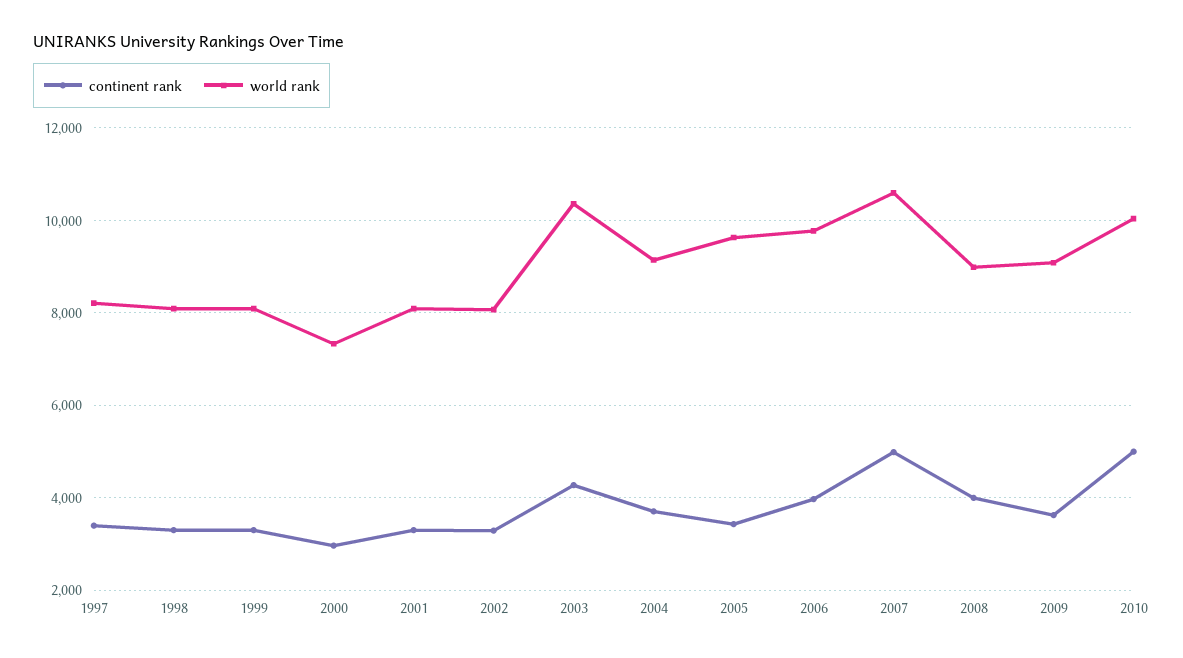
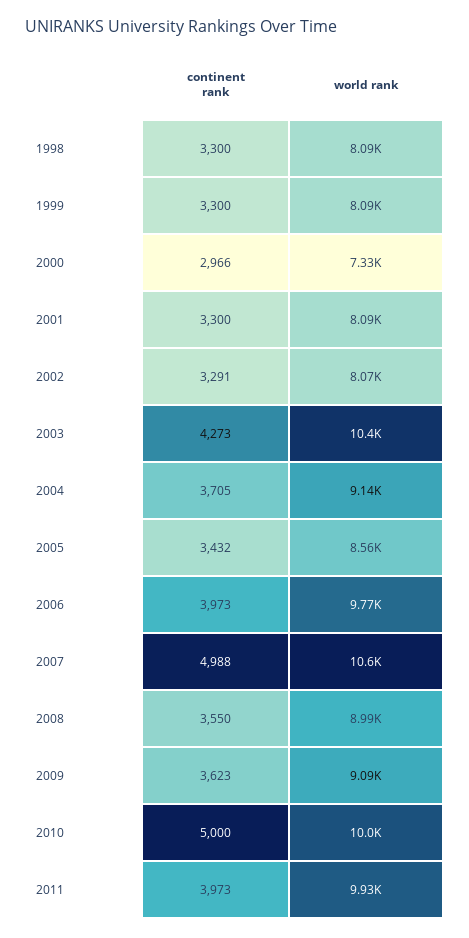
continent rank, 1997: 3400 -> none
world rank, 1997: 8200 -> none
world rank, 2005: 9600 -> 8560
continent rank, 2008: 4000 -> 3550
continent rank, 2011: none -> 3973
world rank, 2011: none -> 9930

